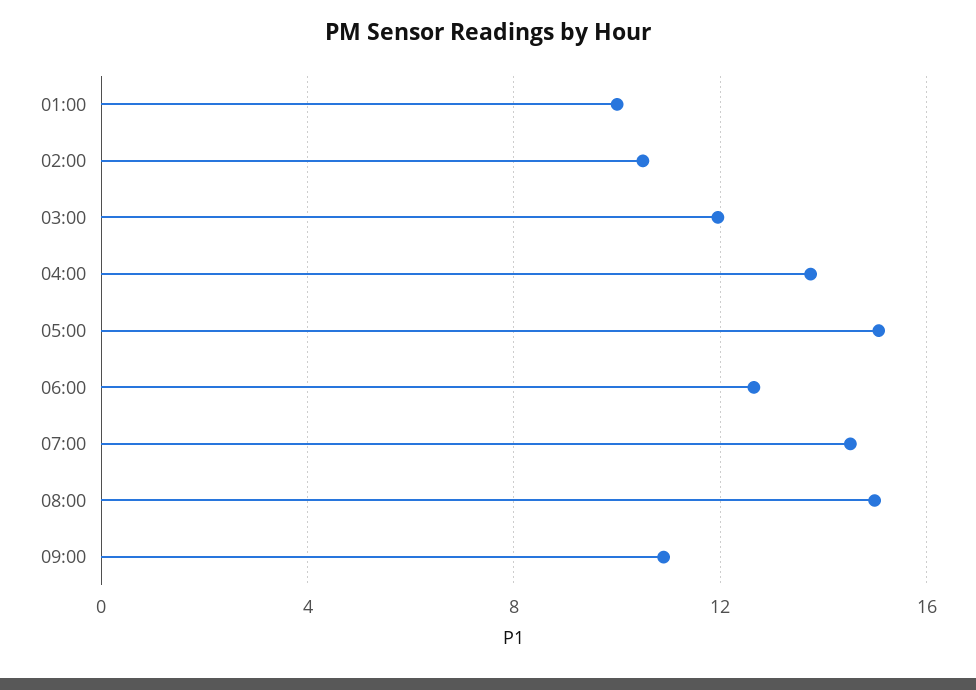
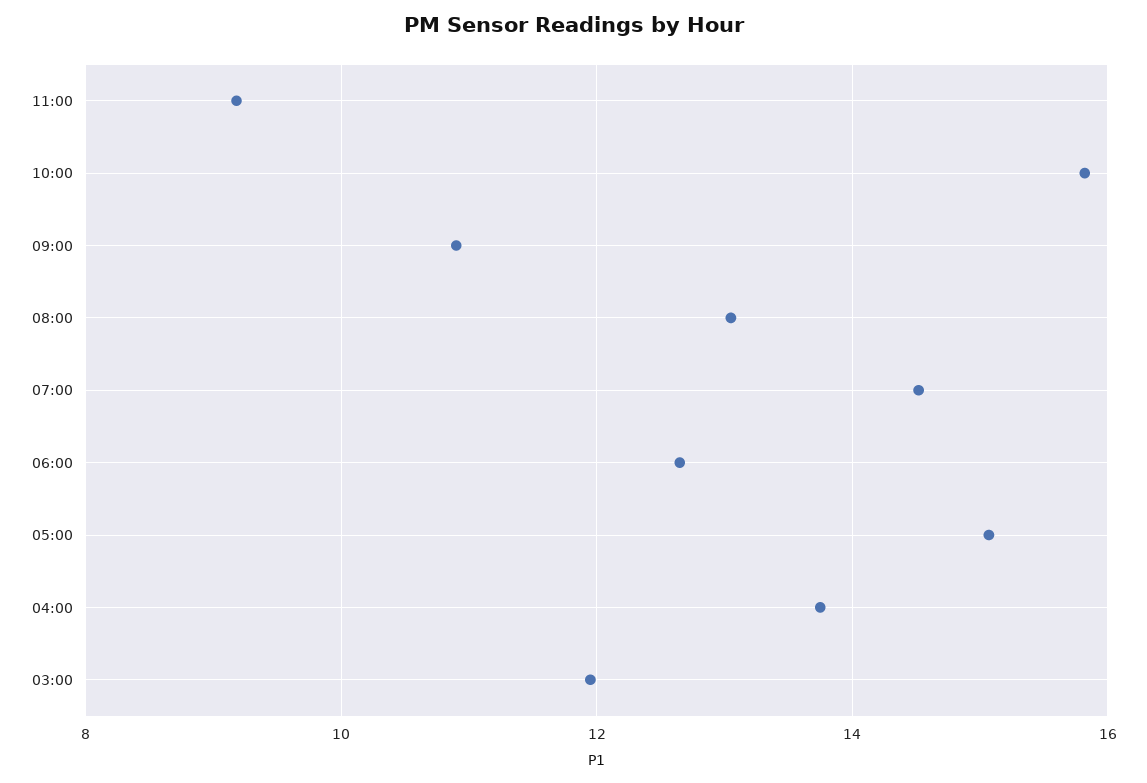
01:00: 10 -> none
02:00: 10.5 -> none
08:00: 15 -> 13
11:00: none -> 9.2
10:00: none -> 15.8

